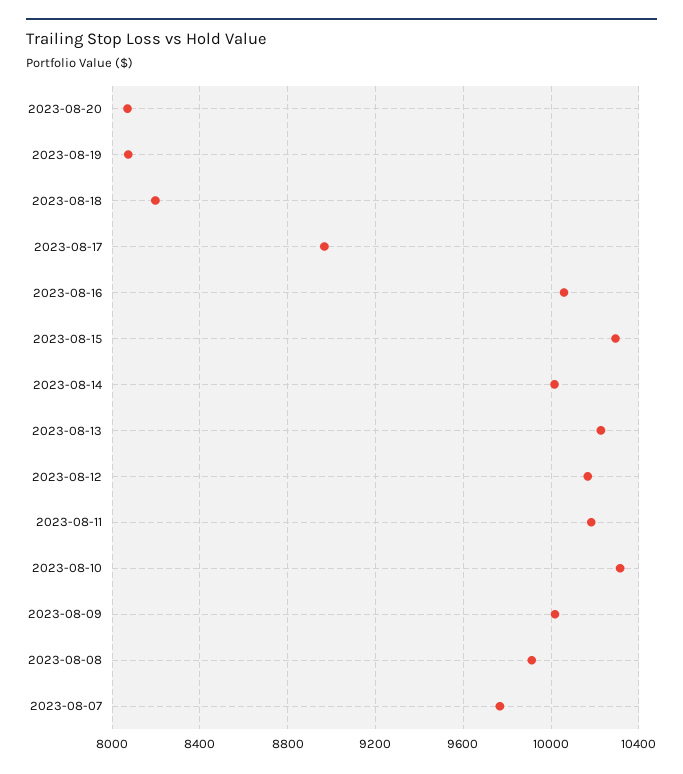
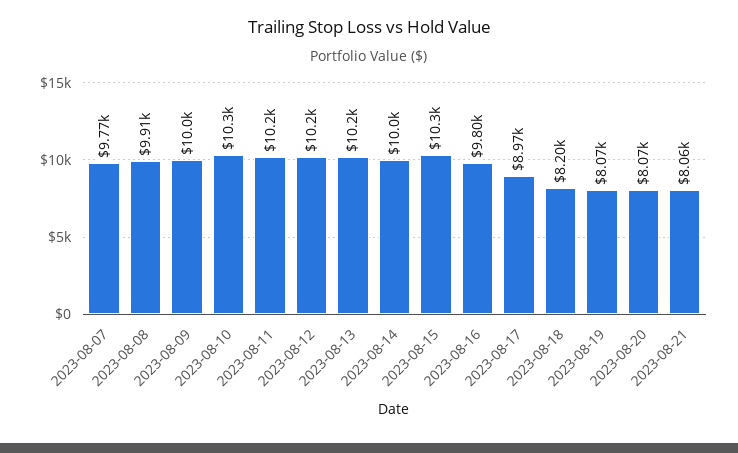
2023-08-16: 10050 -> 9800
2023-08-21: none -> 8060

